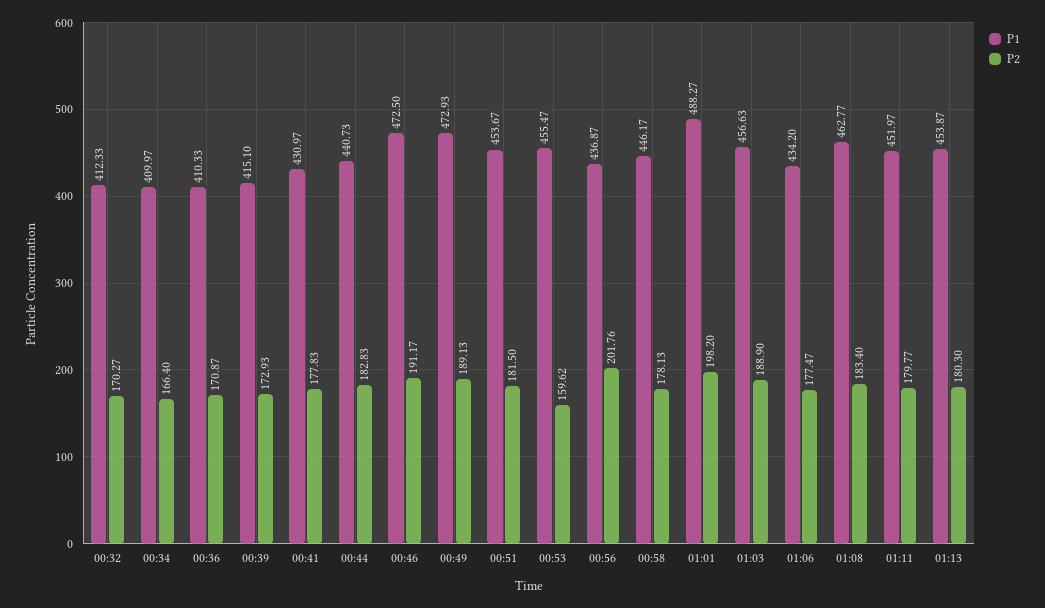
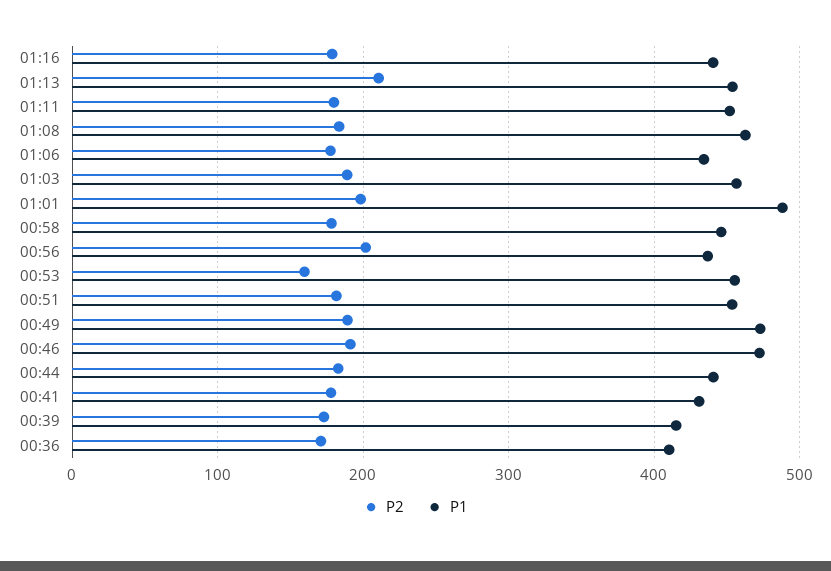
P1, 00:32: 412.33 -> none
P2, 00:32: 170.27 -> none
P1, 00:34: 409.97 -> none
P2, 00:34: 166.4 -> none
P2, 01:13: 180.3 -> 210
P2, 01:16: none -> 180
P1, 01:16: none -> 440

